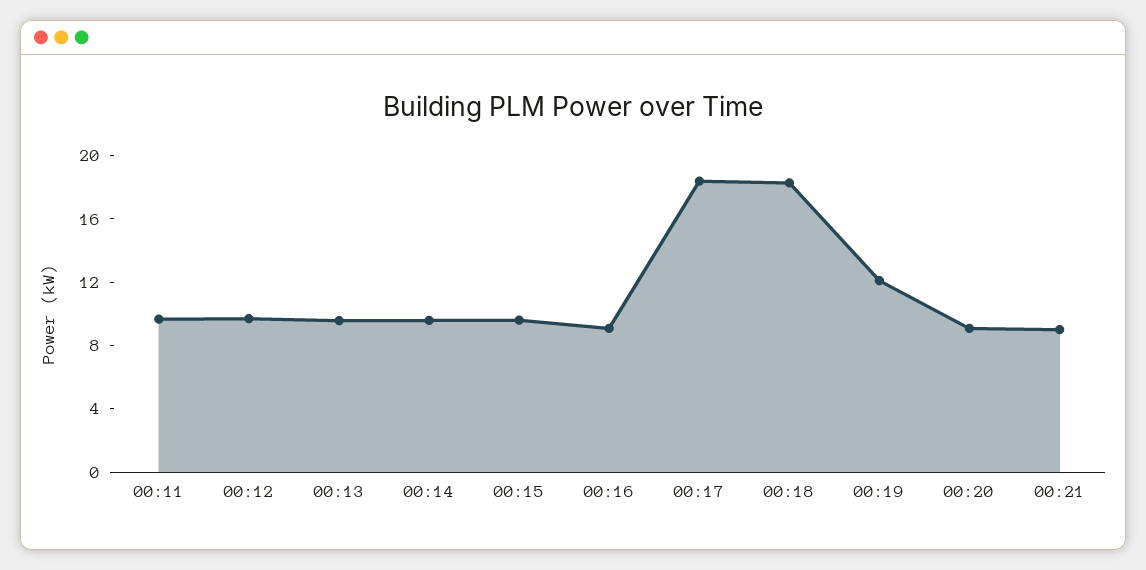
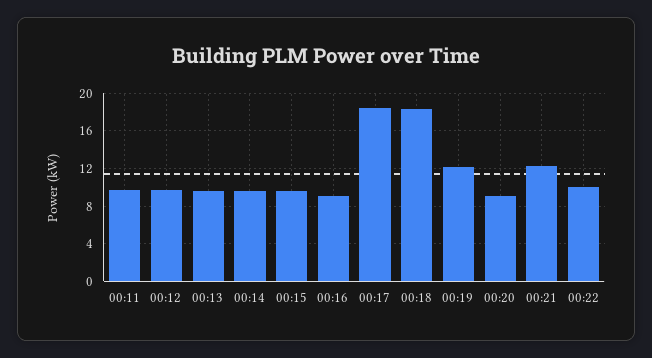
00:21: 9 -> 12
00:22: none -> 10

